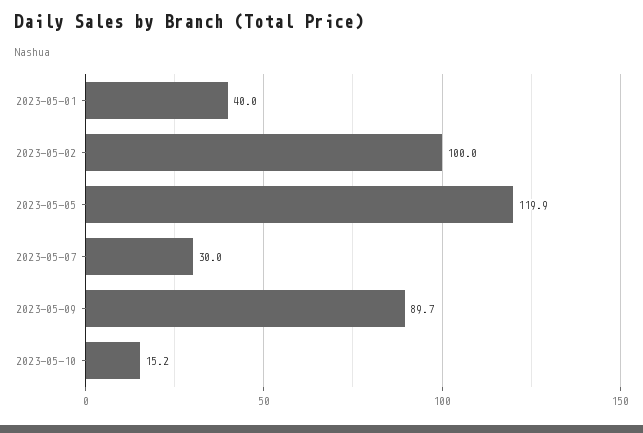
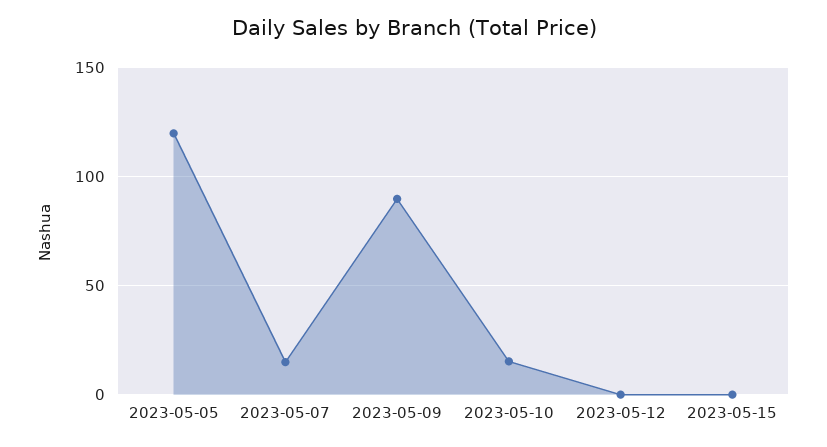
2023-05-01: 40 -> none
2023-05-02: 100 -> none
2023-05-07: 30 -> 15
2023-05-12: none -> 0
2023-05-15: none -> 0

